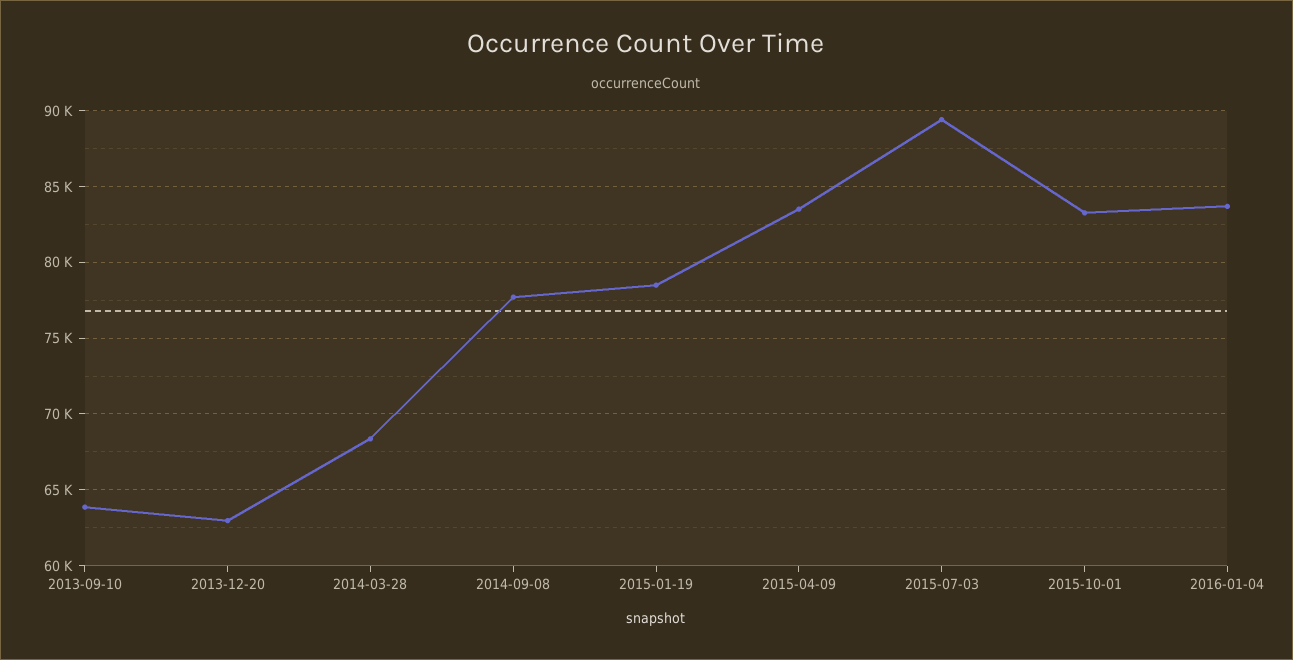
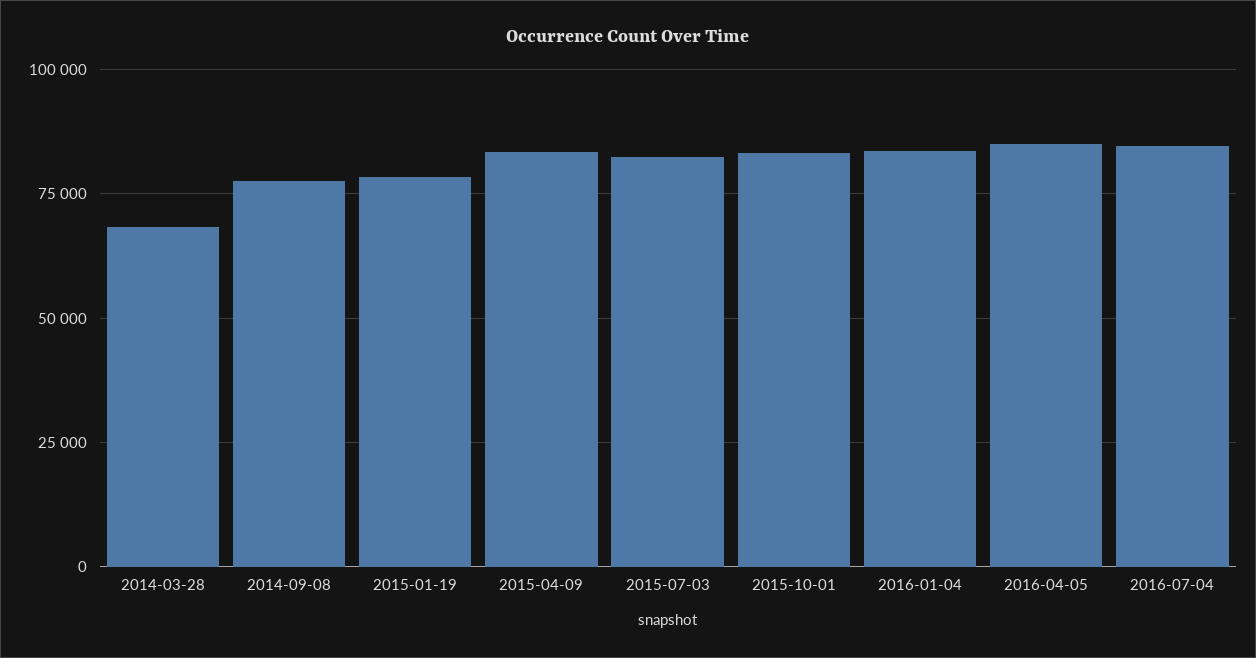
2013-09-10: 64000 -> none
2013-12-20: 63000 -> none
2015-07-03: 89500 -> 82500
2016-04-05: none -> 85000
2016-07-04: none -> 85000

